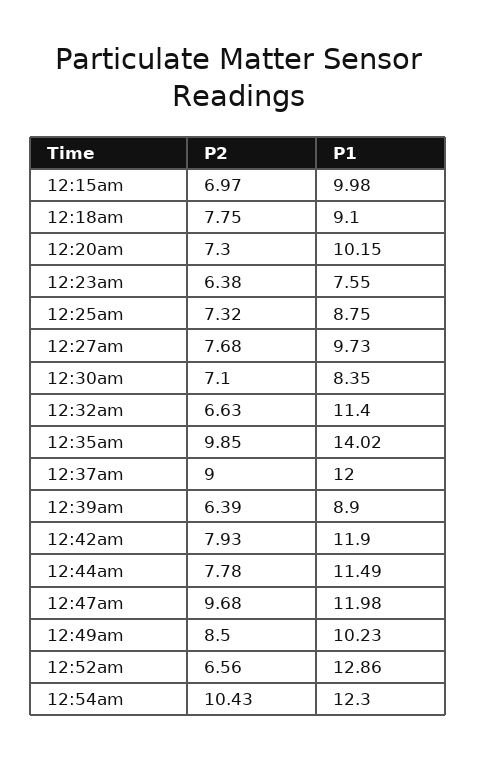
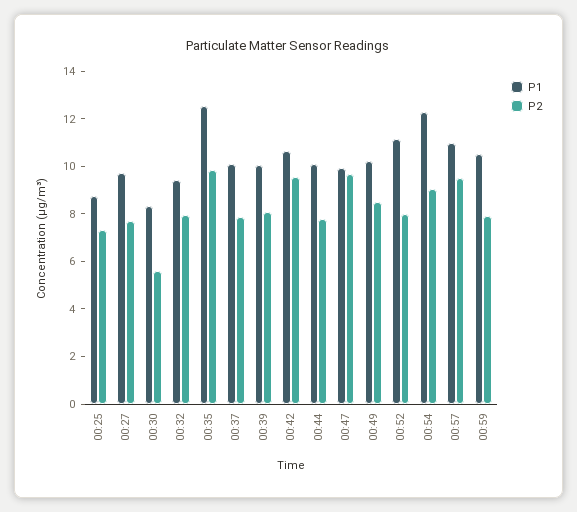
P2, 12:15am: 6.97 -> none
P1, 12:15am: 9.98 -> none
P2, 12:18am: 7.75 -> none
P1, 12:18am: 9.1 -> none
P2, 12:20am: 7.3 -> none
P1, 12:20am: 10.15 -> none
P2, 12:23am: 6.38 -> none
P1, 12:23am: 7.55 -> none
P2, 12:30am: 7.1 -> 5.5
P2, 12:32am: 6.63 -> 8
P1, 12:32am: 11.4 -> 9.5
P1, 12:35am: 14.02 -> 12.5
P2, 12:37am: 9 -> 8
P1, 12:37am: 12 -> 10
P2, 12:39am: 6.39 -> 8
P1, 12:39am: 8.9 -> 10
P2, 12:42am: 7.93 -> 9.5
P1, 12:42am: 11.9 -> 10.5
P1, 12:44am: 11.49 -> 10
P1, 12:47am: 11.98 -> 10
P2, 12:52am: 6.56 -> 8
P1, 12:52am: 12.86 -> 11
P2, 12:54am: 10.43 -> 9
P1, 00:57: none -> 11
P2, 00:57: none -> 9.5
P1, 00:59: none -> 10.5
P2, 00:59: none -> 8

